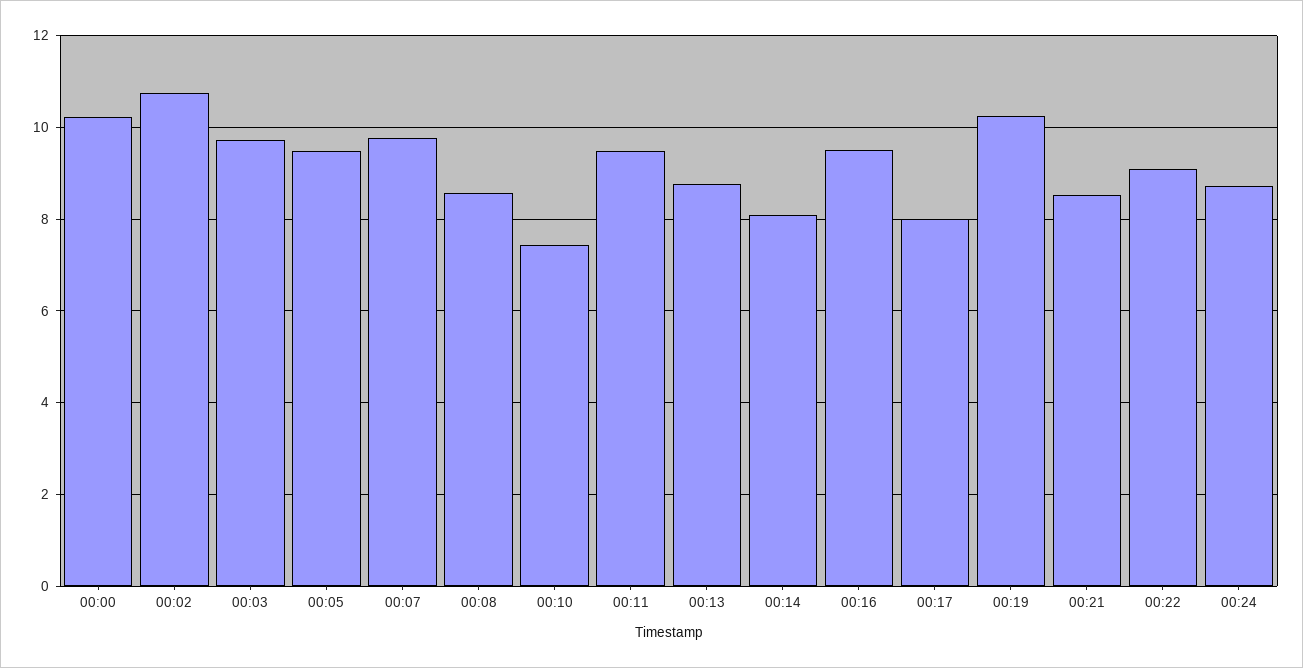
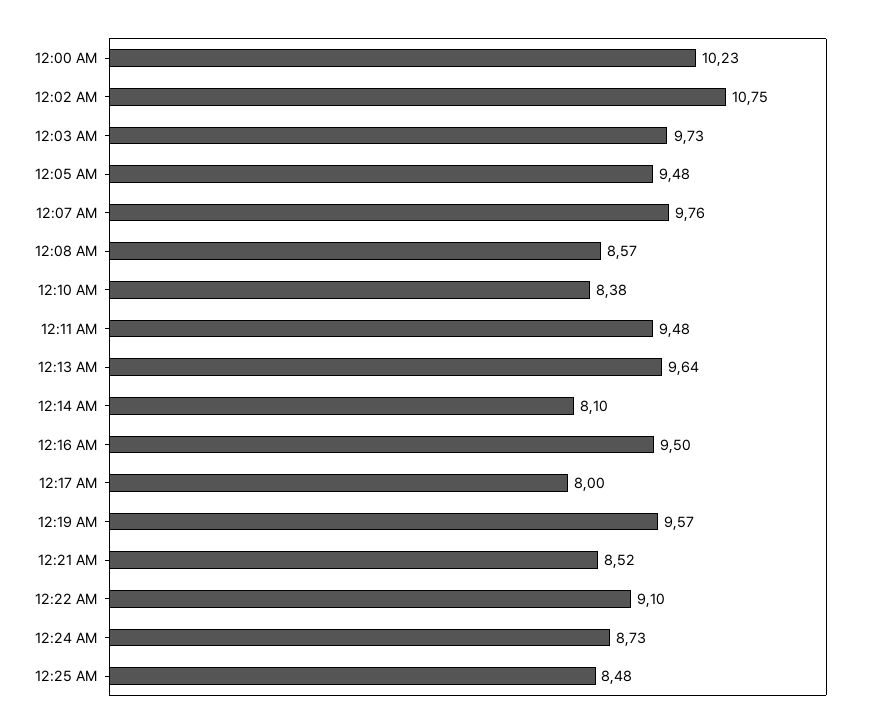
00:10: 7.4 -> 8.38
00:13: 8.8 -> 9.64
00:19: 10.2 -> 9.57
12:25 AM: none -> 8.48

